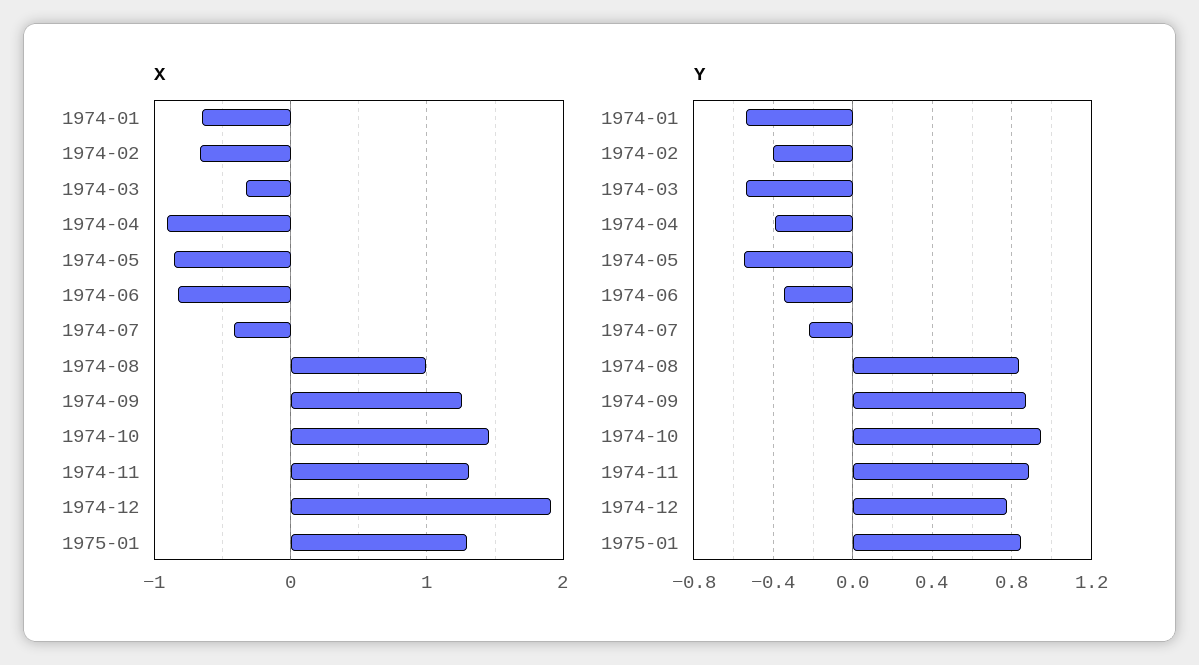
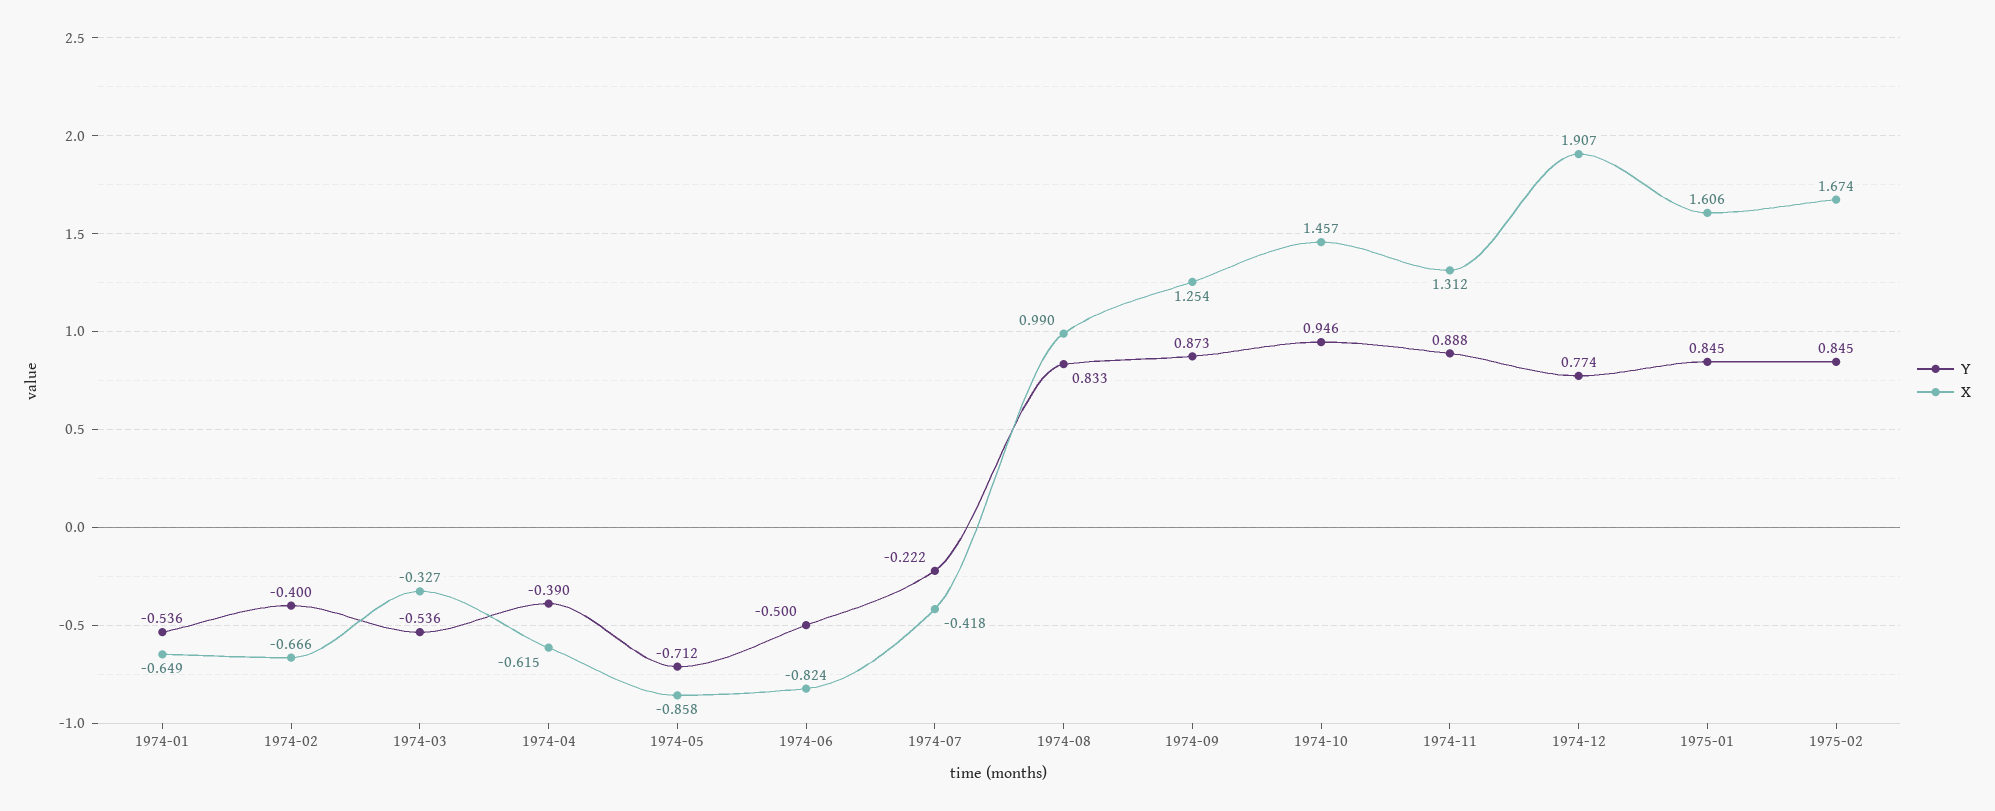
X, 1974-04: -0.9 -> -0.615
X, 1975-01: 1.3 -> 1.606
Y, 1974-05: -0.55 -> -0.712
Y, 1974-06: -0.35 -> -0.5
Y, 1975-02: none -> 0.845
X, 1975-02: none -> 1.674

